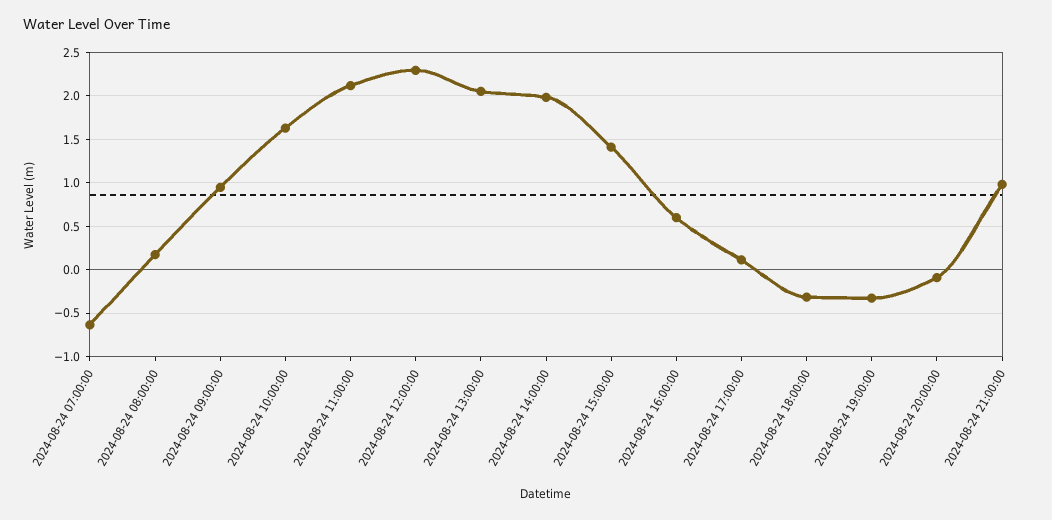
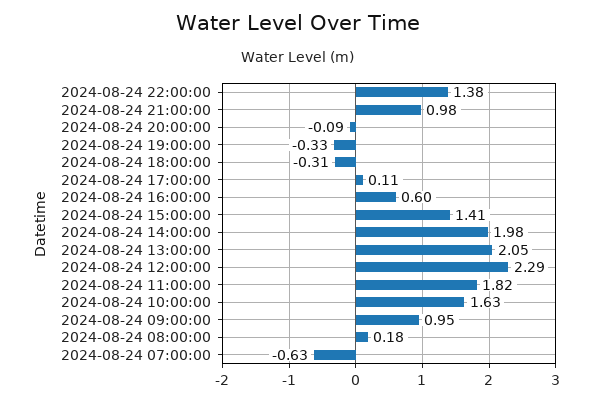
2024-08-24 11:00:00: 2.1 -> 1.82
2024-08-24 22:00:00: none -> 1.38

